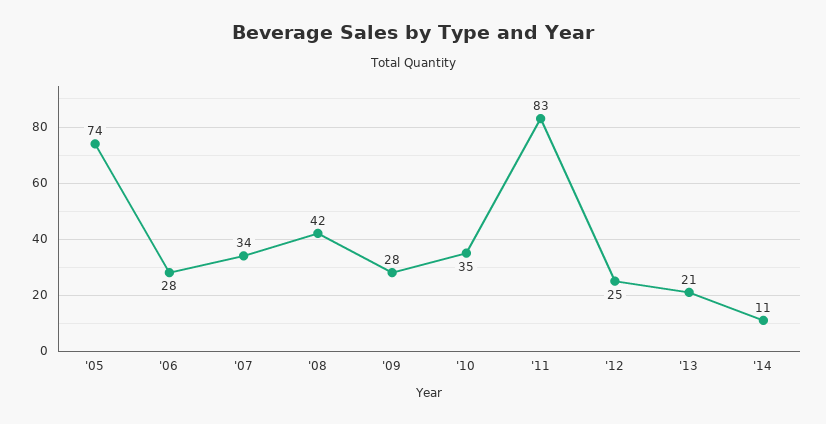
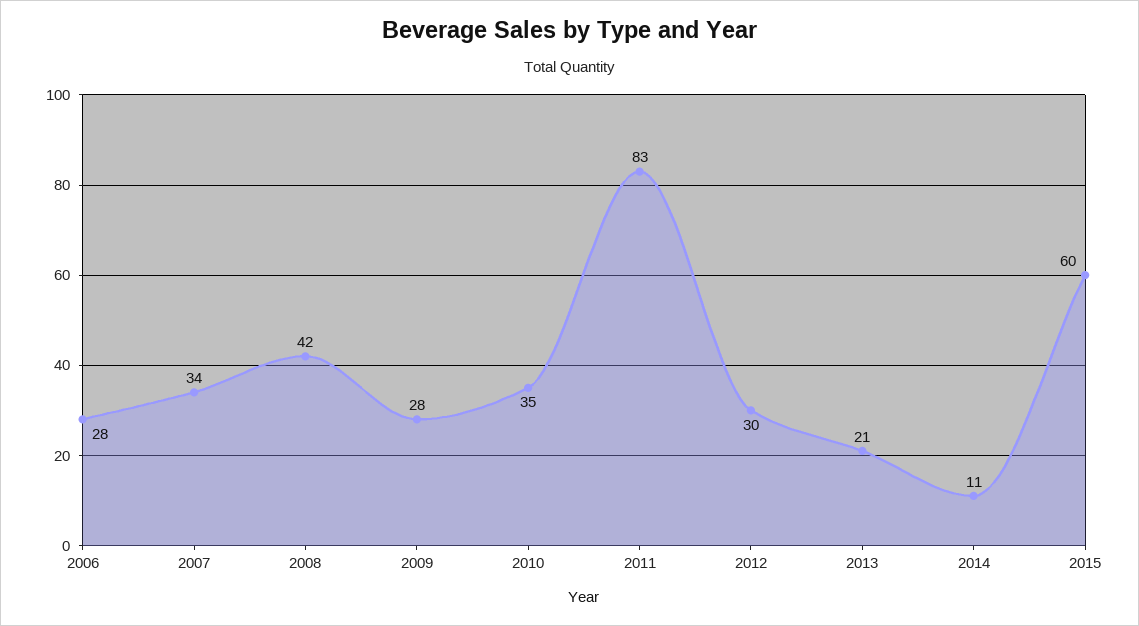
'05: 74 -> none
'12: 25 -> 30
2015: none -> 60

